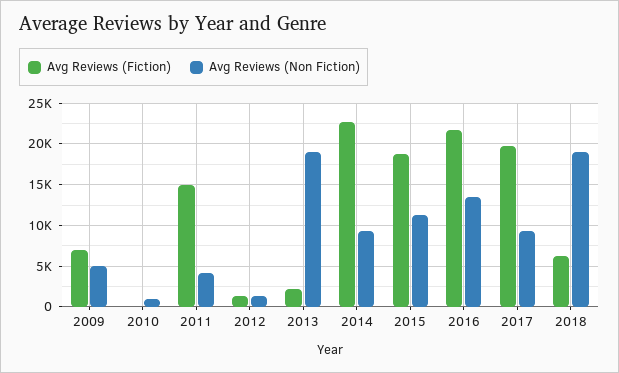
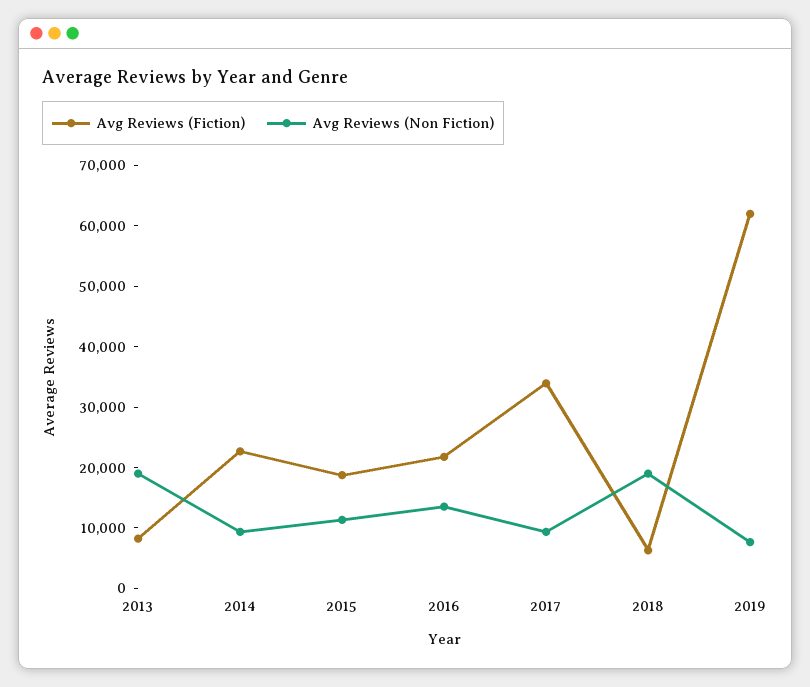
Avg Reviews (Fiction), 2009: 7000 -> none
Avg Reviews (Non Fiction), 2009: 5000 -> none
Avg Reviews (Fiction), 2010: 0 -> none
Avg Reviews (Non Fiction), 2010: 1000 -> none
Avg Reviews (Fiction), 2011: 15000 -> none
Avg Reviews (Non Fiction), 2011: 4000 -> none
Avg Reviews (Fiction), 2012: 1000 -> none
Avg Reviews (Non Fiction), 2012: 1000 -> none
Avg Reviews (Fiction), 2013: 2000 -> 8000
Avg Reviews (Fiction), 2017: 20000 -> 34000
Avg Reviews (Fiction), 2019: none -> 62000
Avg Reviews (Non Fiction), 2019: none -> 8000

